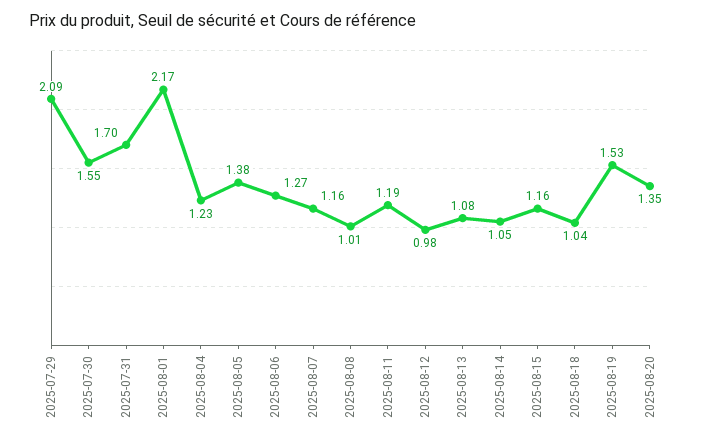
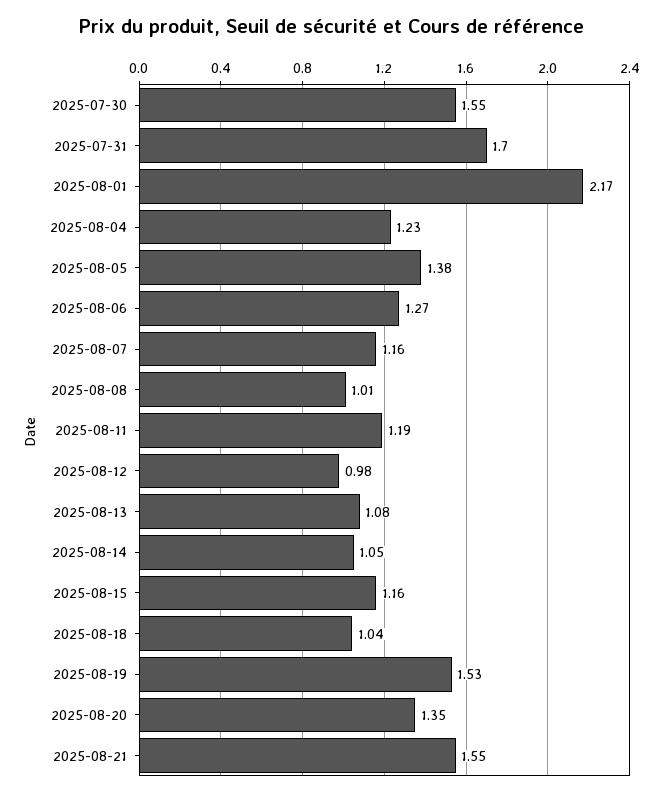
2025-07-29: 2.09 -> none
2025-08-21: none -> 1.55

